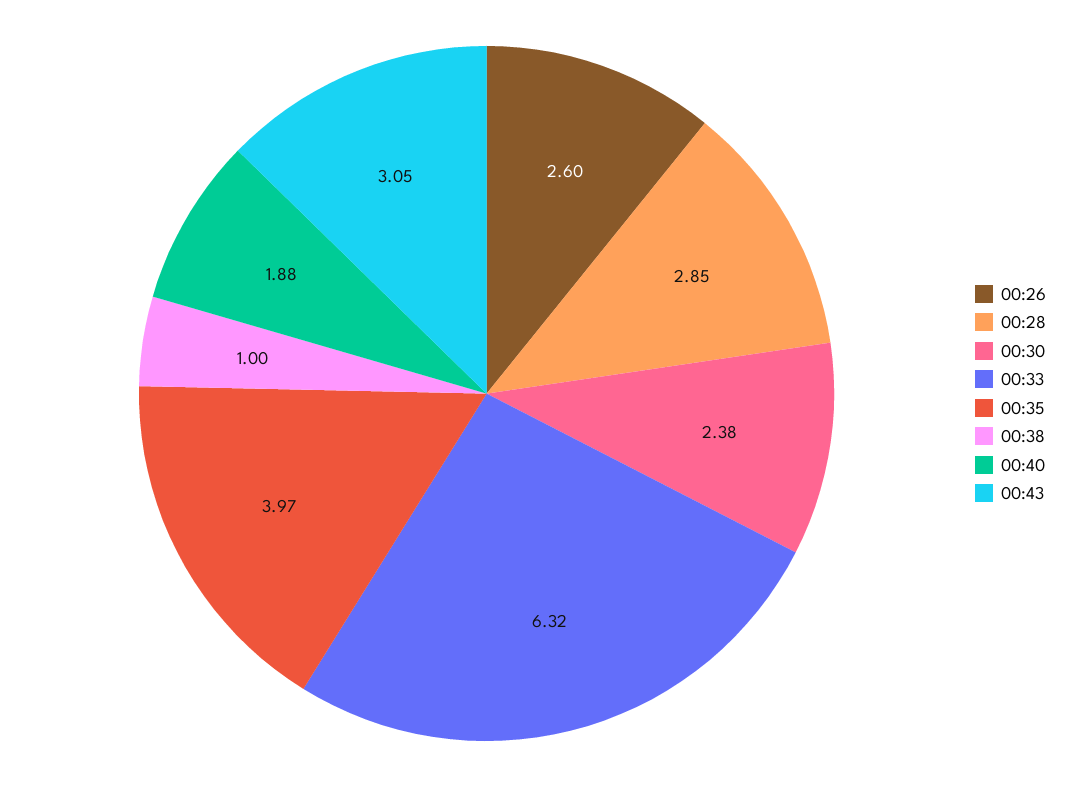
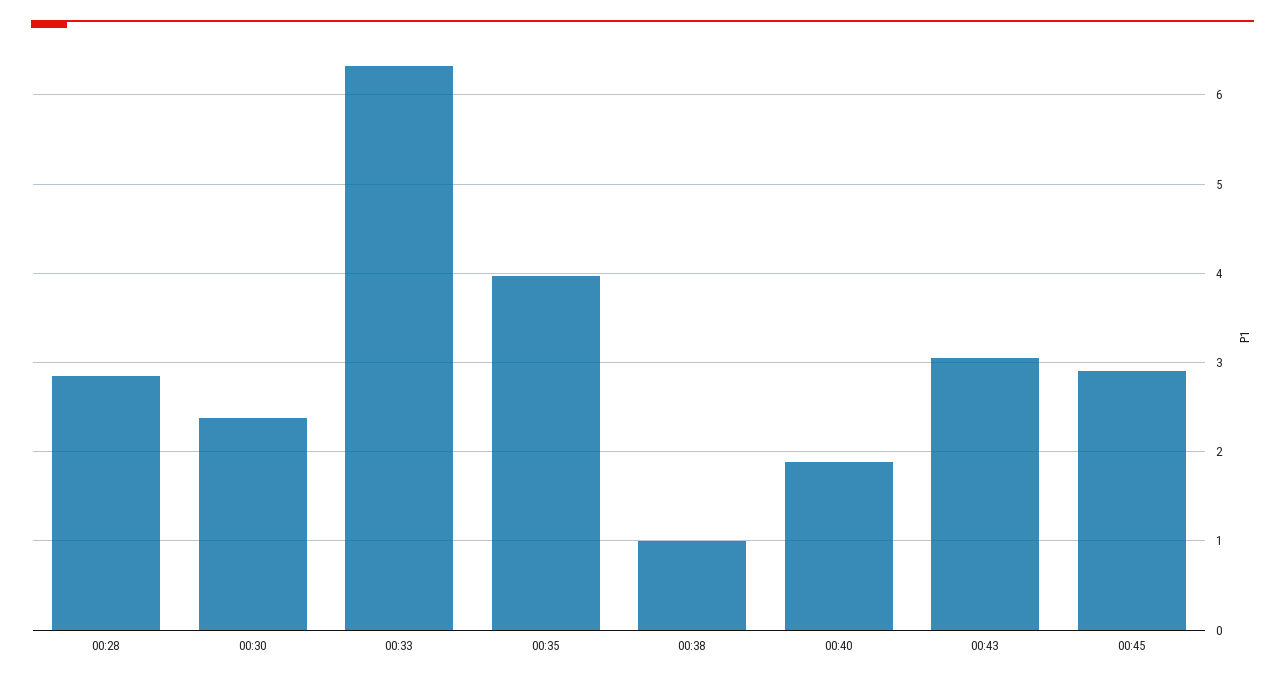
00:26: 2.6 -> none
00:45: none -> 2.9

